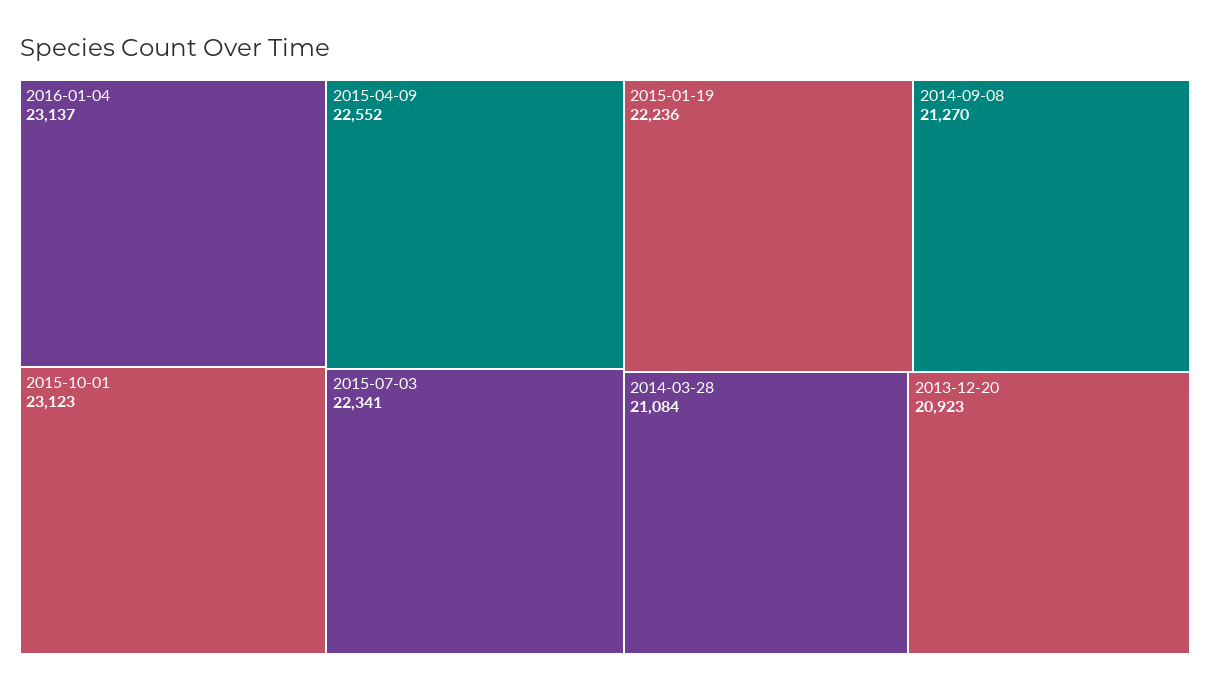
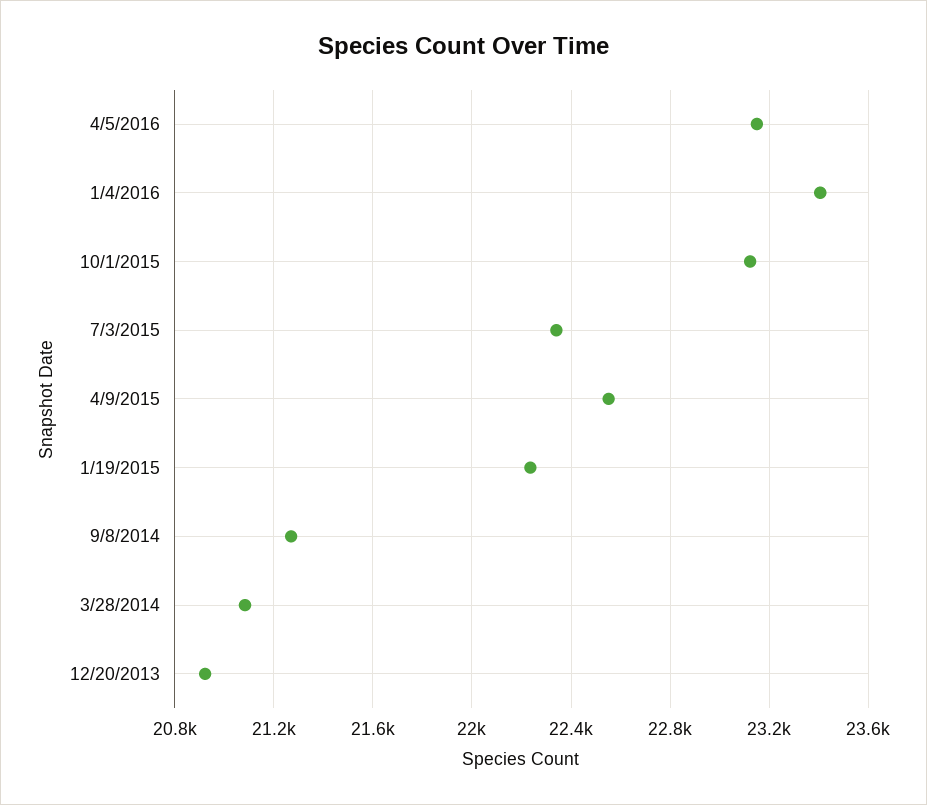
2016-01-04: 23137 -> 23400
4/5/2016: none -> 23150

